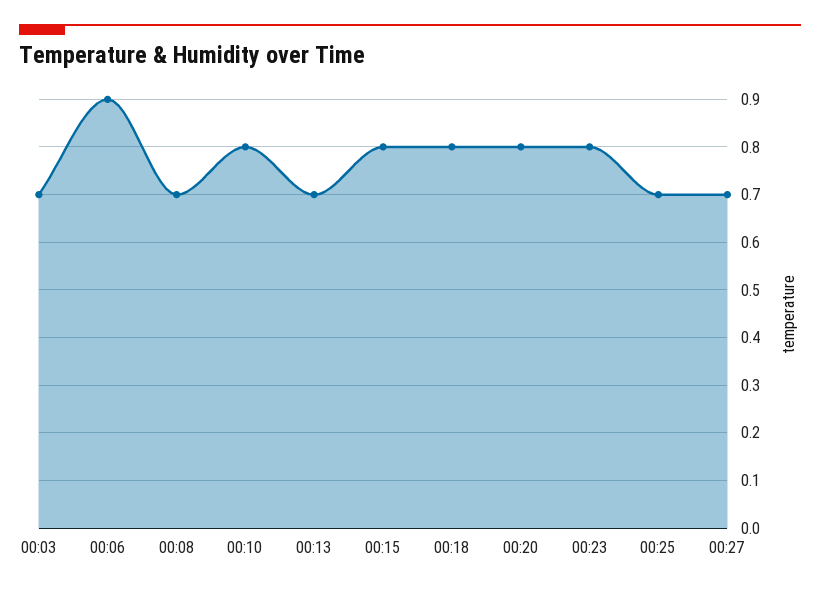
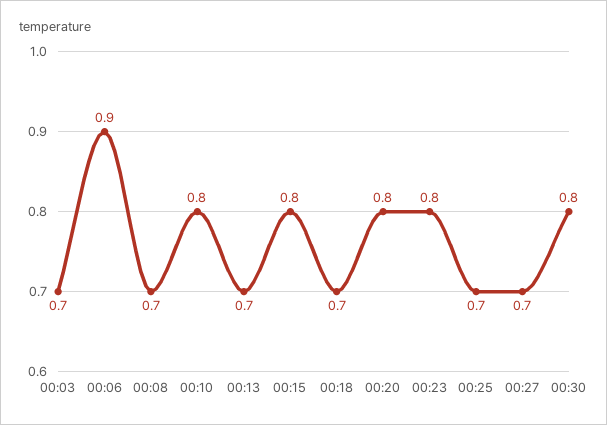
00:18: 0.8 -> 0.7
00:30: none -> 0.8

